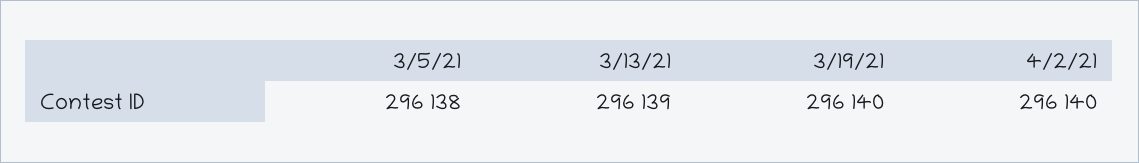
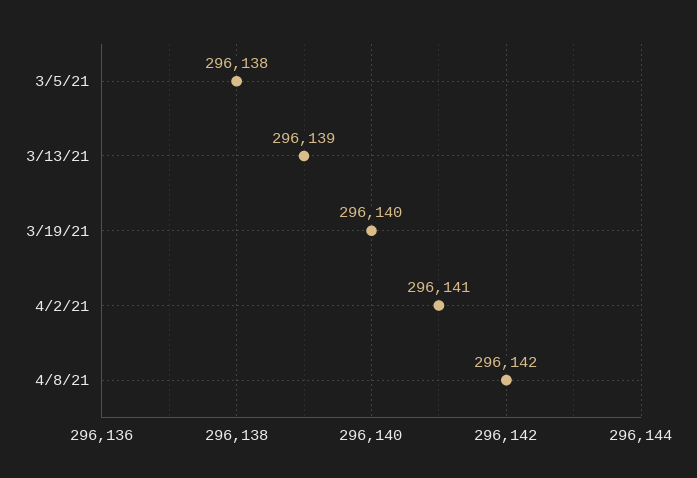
4/2/21: 296140 -> 296141
4/8/21: none -> 296142

